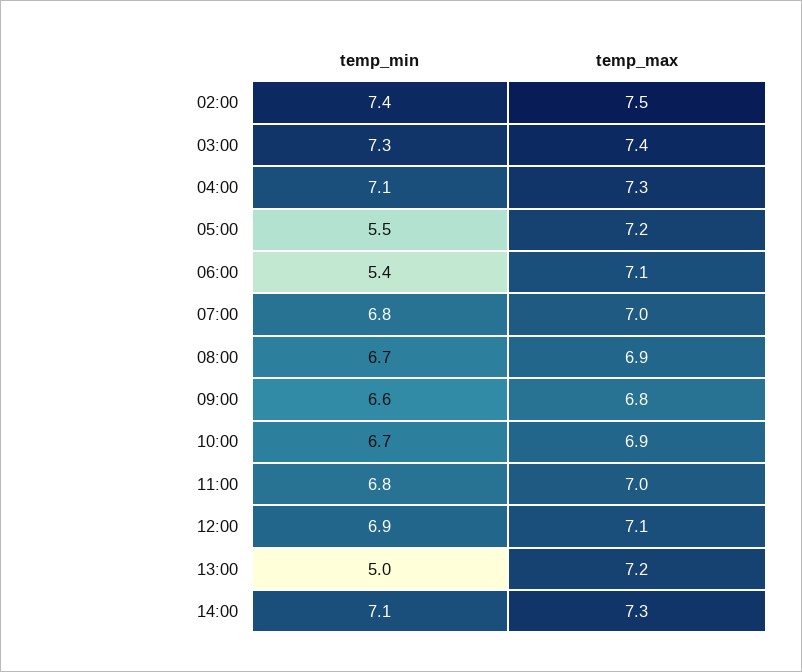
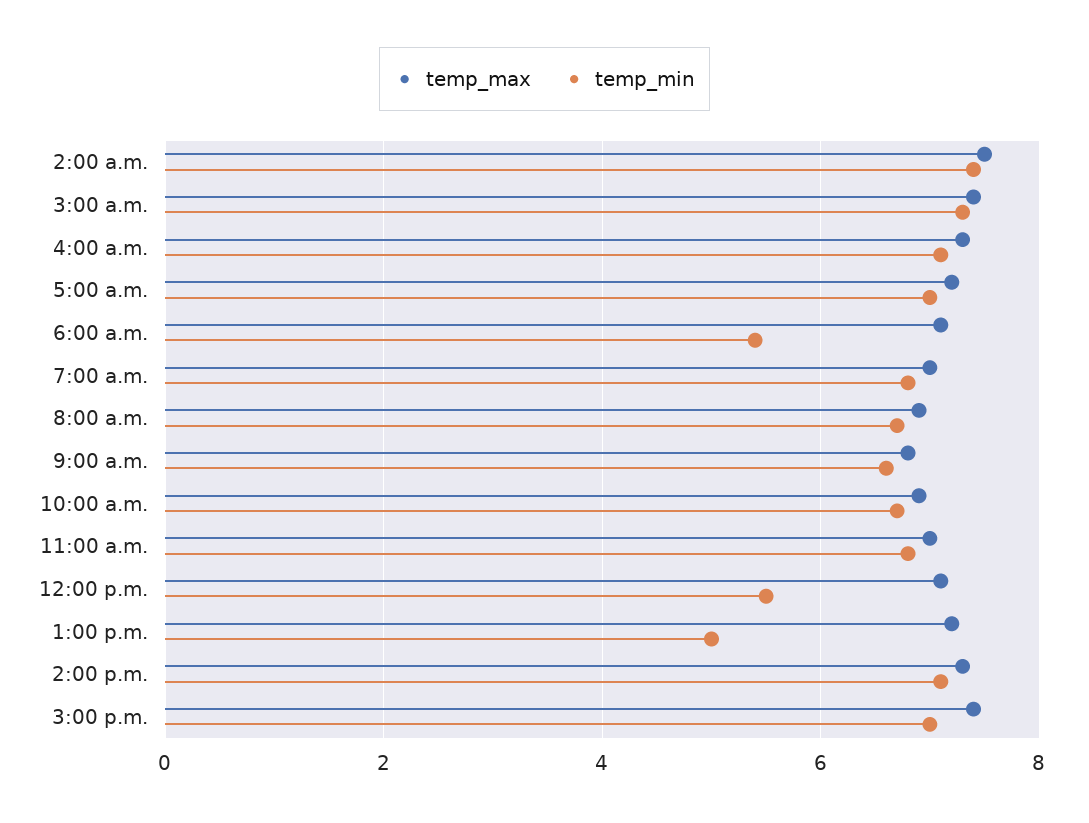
temp_min, 05:00: 5.5 -> 7
temp_min, 12:00: 6.9 -> 5.5
temp_max, 3:00 p.m.: none -> 7.5
temp_min, 3:00 p.m.: none -> 7

